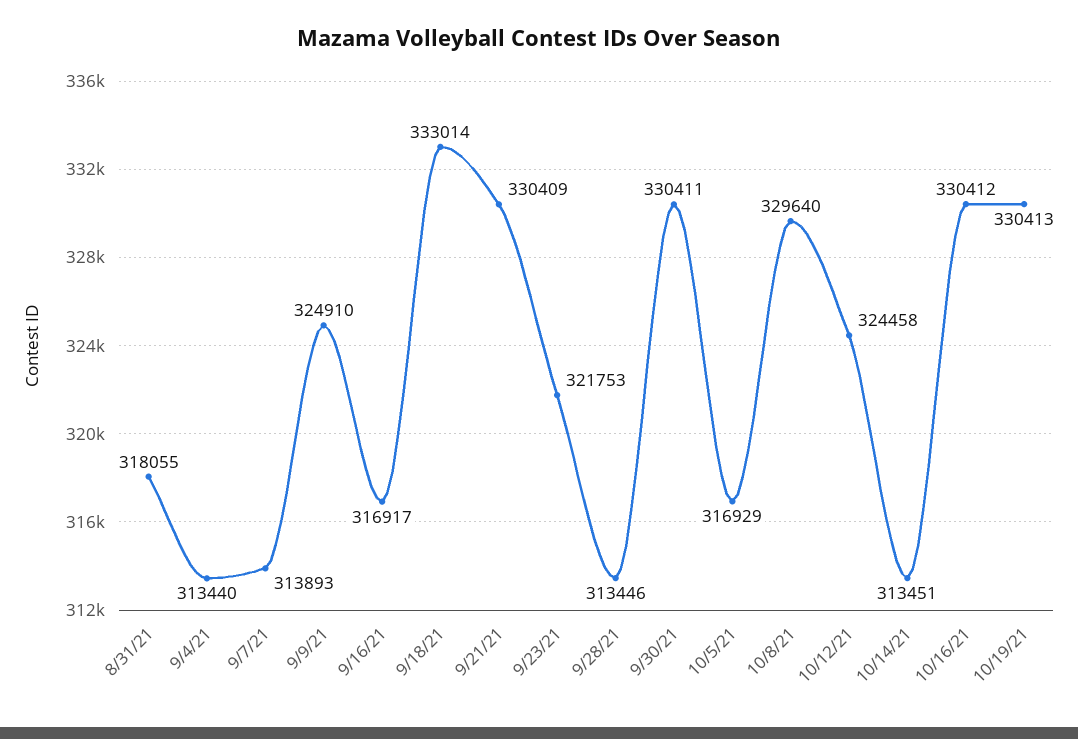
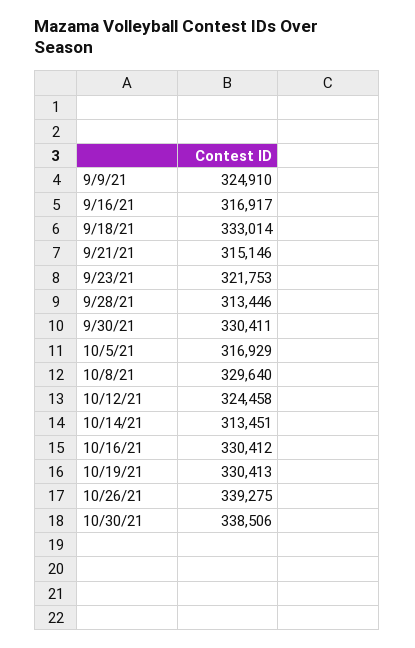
8/31/21: 318055 -> none
9/4/21: 313440 -> none
9/7/21: 313893 -> none
9/21/21: 330409 -> 315146
10/26/21: none -> 339275
10/30/21: none -> 338506

